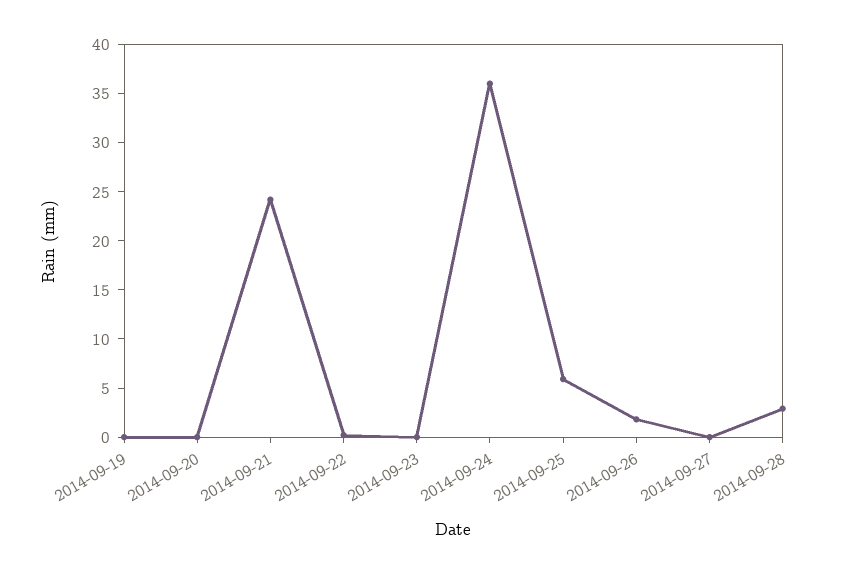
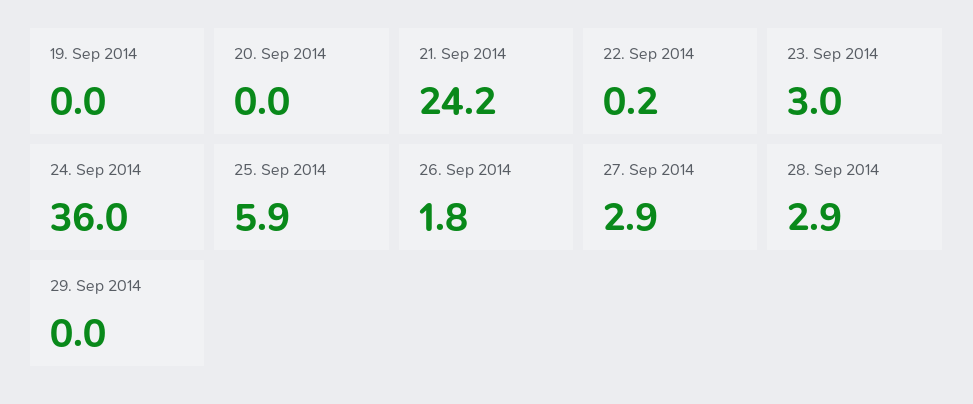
2014-09-23: 0 -> 3
2014-09-27: 0 -> 2.9
29. Sep 2014: none -> 0

